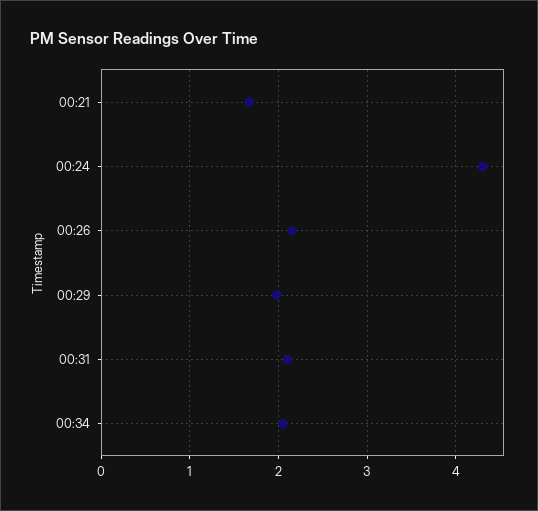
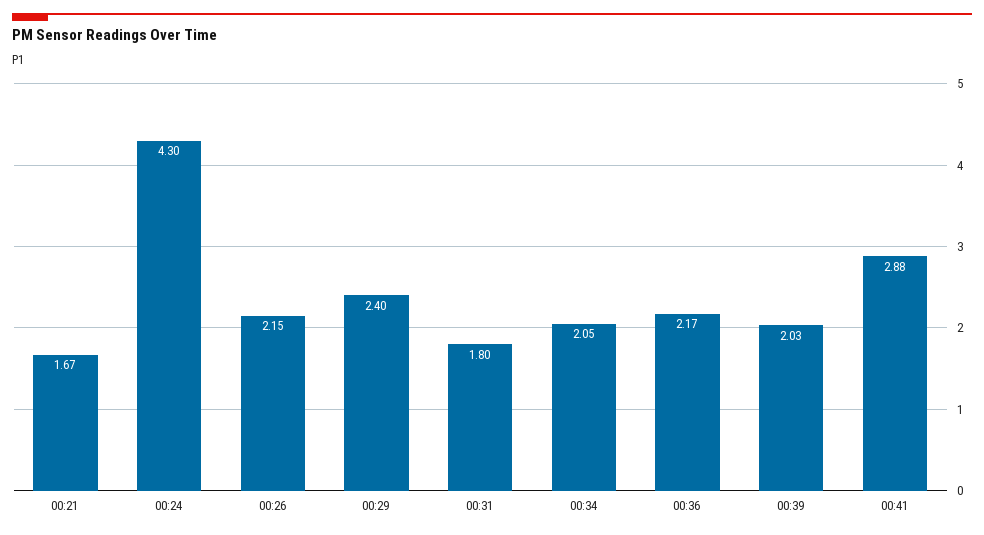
00:29: 2 -> 2.4
00:31: 2.1 -> 1.8
00:36: none -> 2.17
00:39: none -> 2.03
00:41: none -> 2.88

